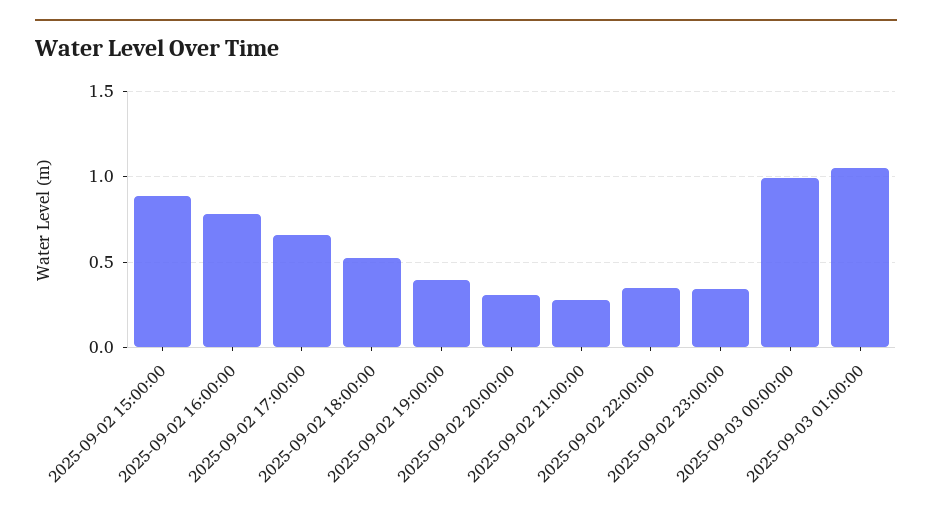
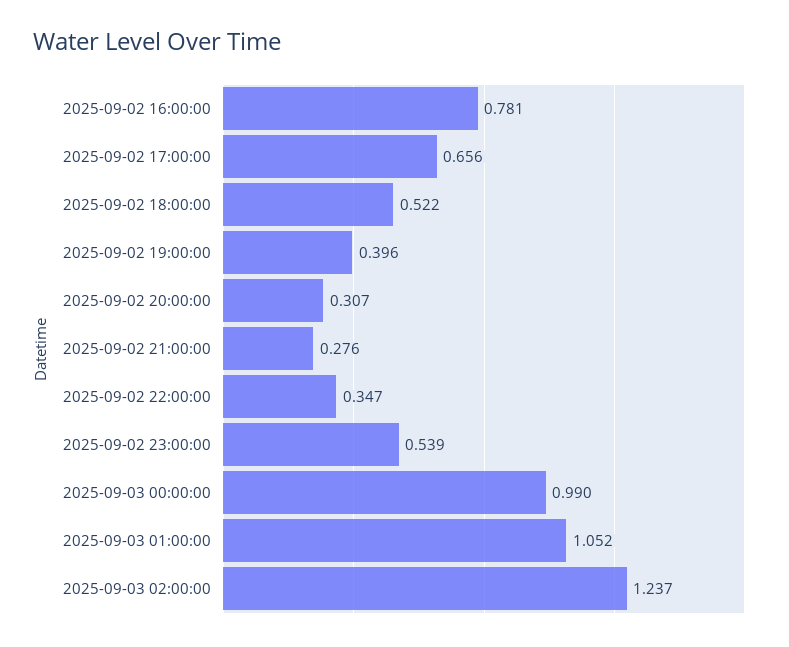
2025-09-02 15:00:00: 0.9 -> none
2025-09-02 23:00:00: 0.35 -> 0.539
2025-09-03 02:00:00: none -> 1.237

